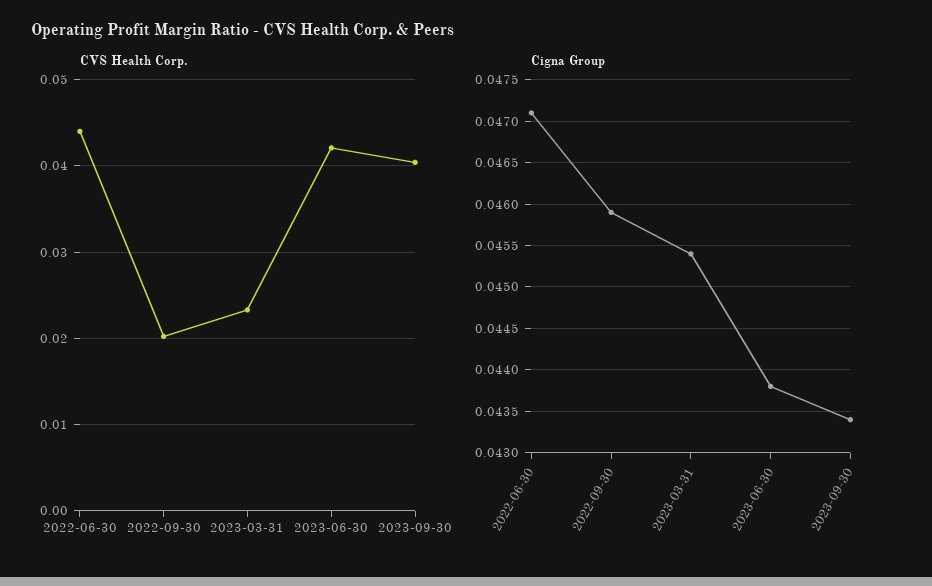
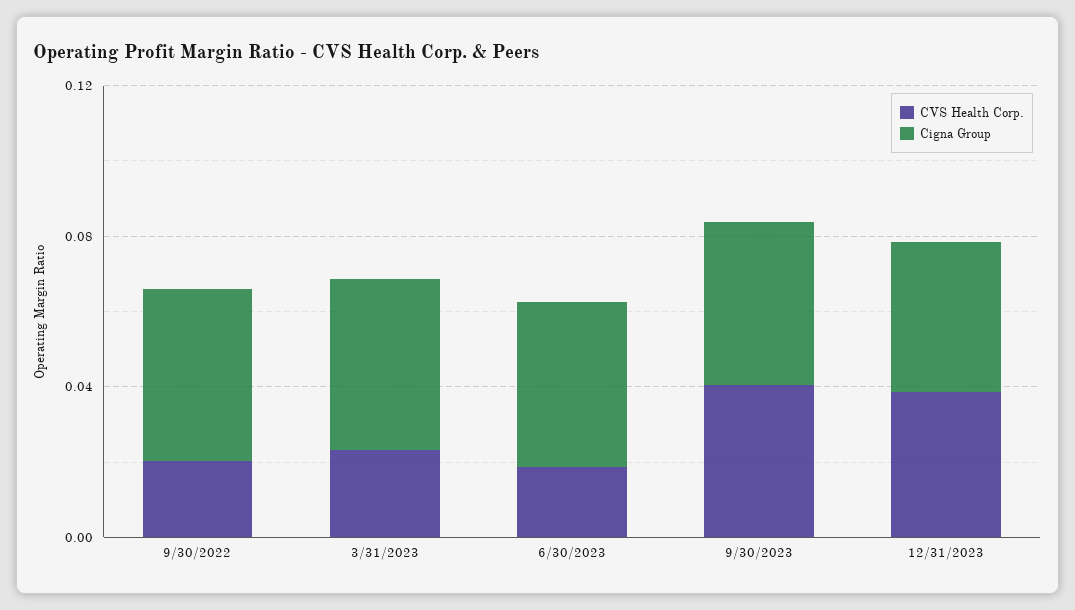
CVS Health Corp., 2022-06-30: 0.044 -> none
CVS Health Corp., 2023-06-30: 0.042 -> 0.02
Cigna Group, 2022-06-30: 0.0471 -> none
CVS Health Corp., 12/31/2023: none -> 0.04
Cigna Group, 12/31/2023: none -> 0.04

